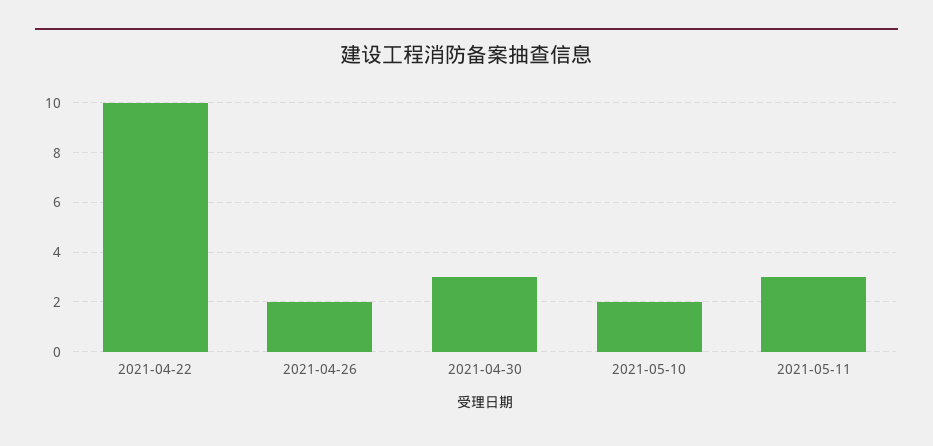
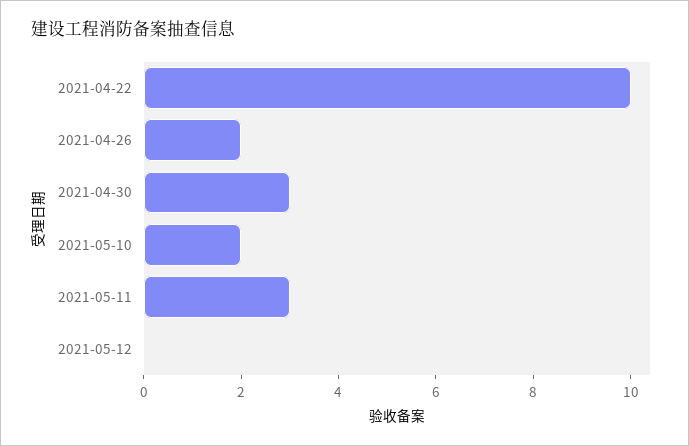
2021-05-12: none -> 0

